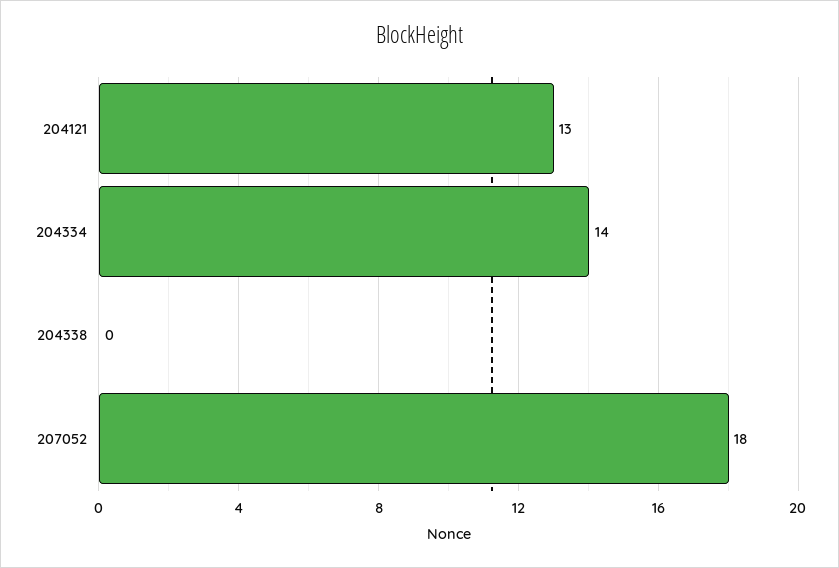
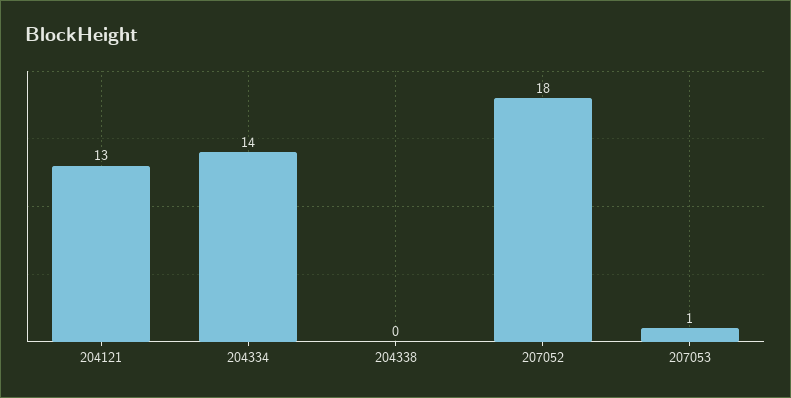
207053: none -> 1

